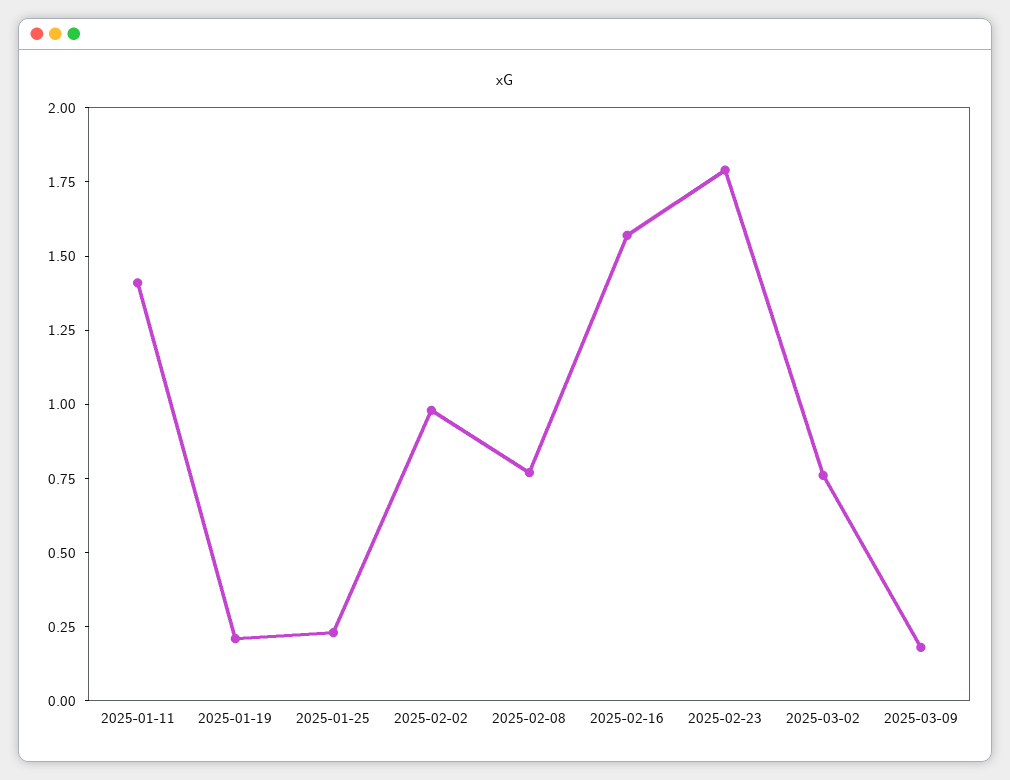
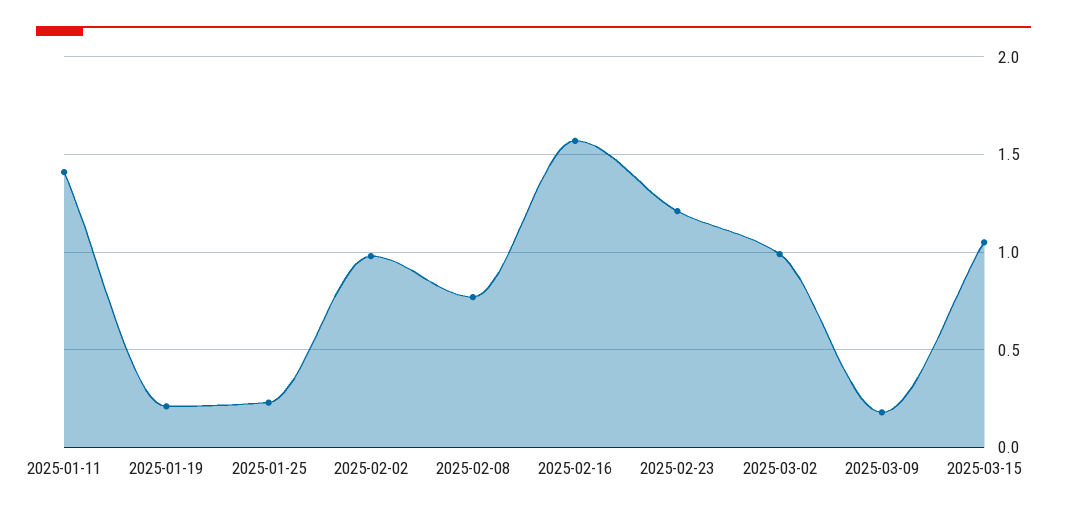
2025-02-23: 1.8 -> 1.2
2025-03-02: 0.75 -> 1
2025-03-15: none -> 1.05

